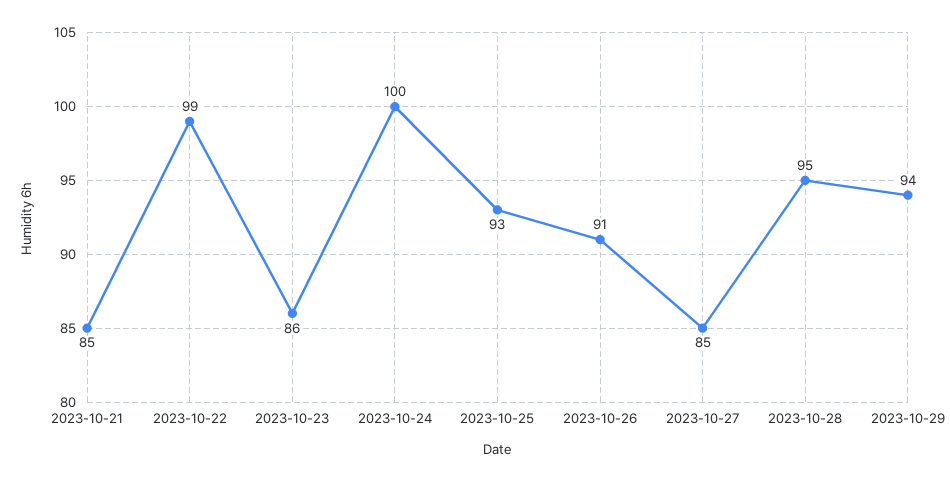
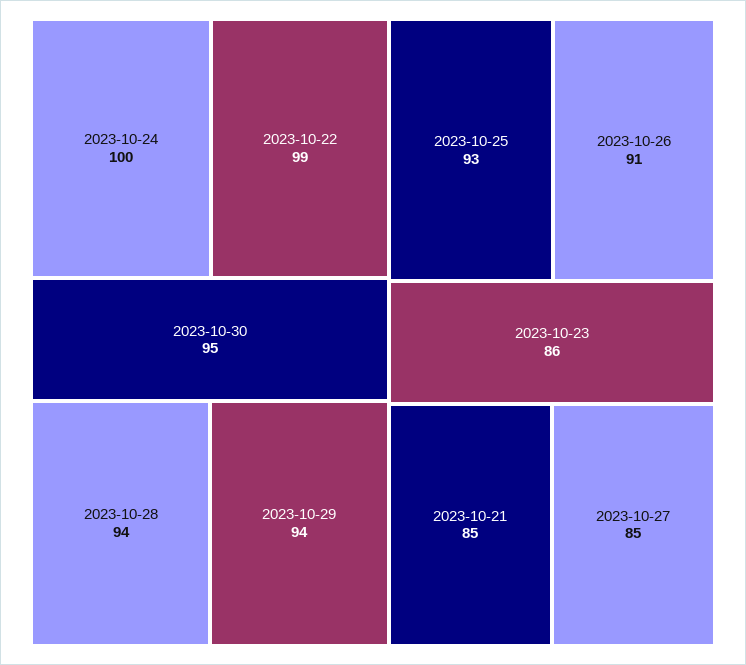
2023-10-28: 95 -> 94
2023-10-30: none -> 95

